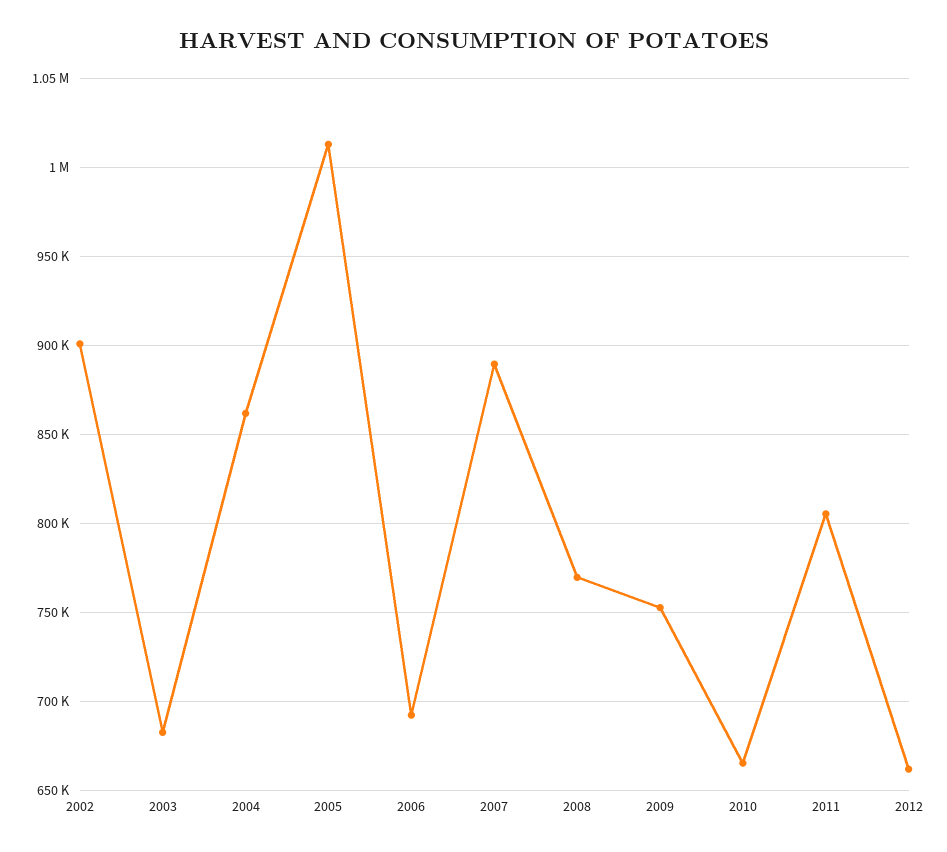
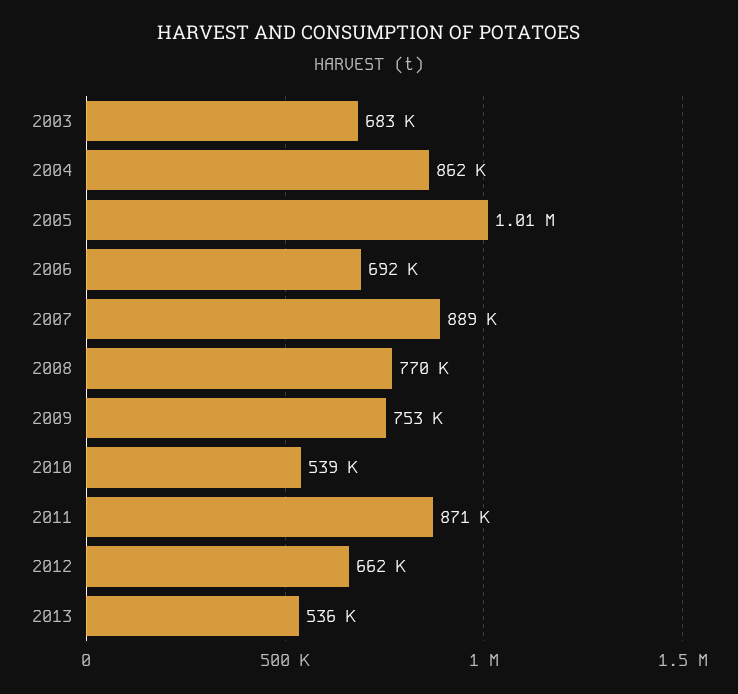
2002: 900000 -> none
2010: 665000 -> 539000
2011: 805000 -> 871000
2013: none -> 536000

